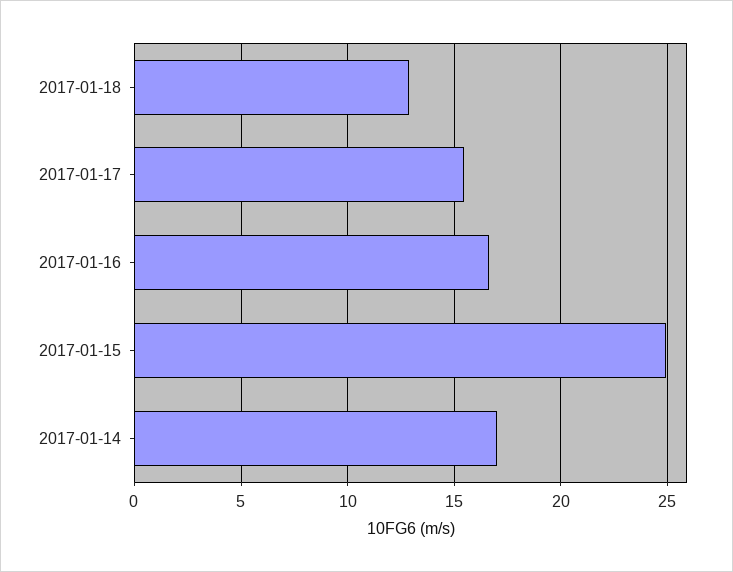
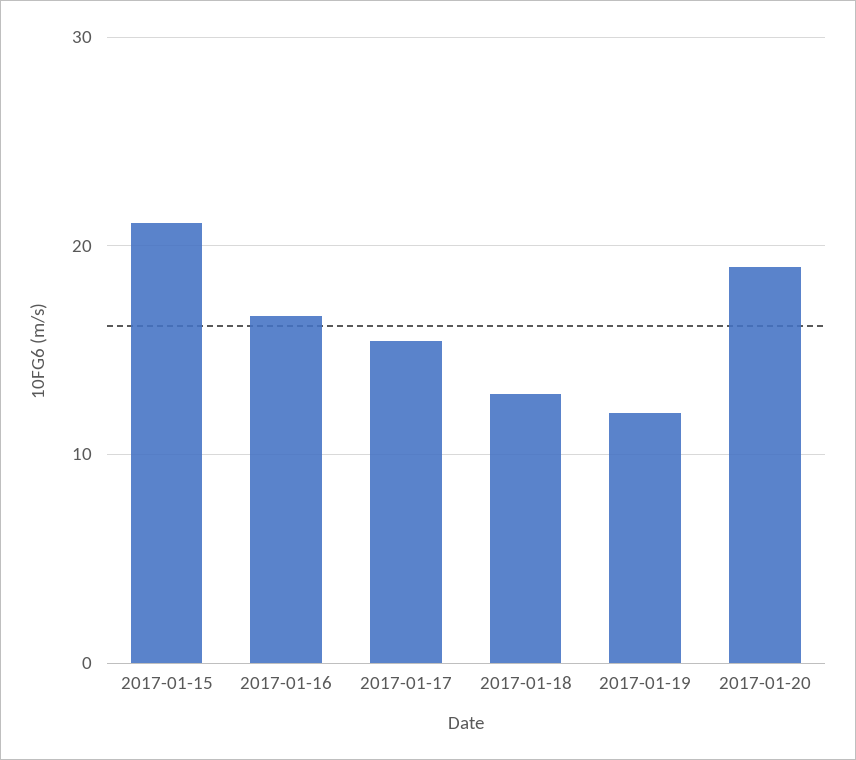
2017-01-15: 25 -> 21
2017-01-14: 17 -> none
2017-01-19: none -> 12
2017-01-20: none -> 19

